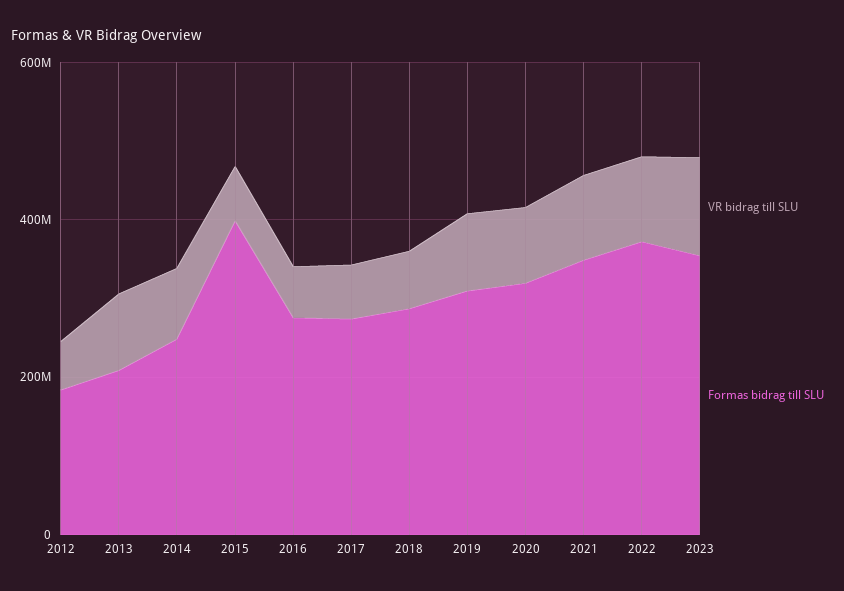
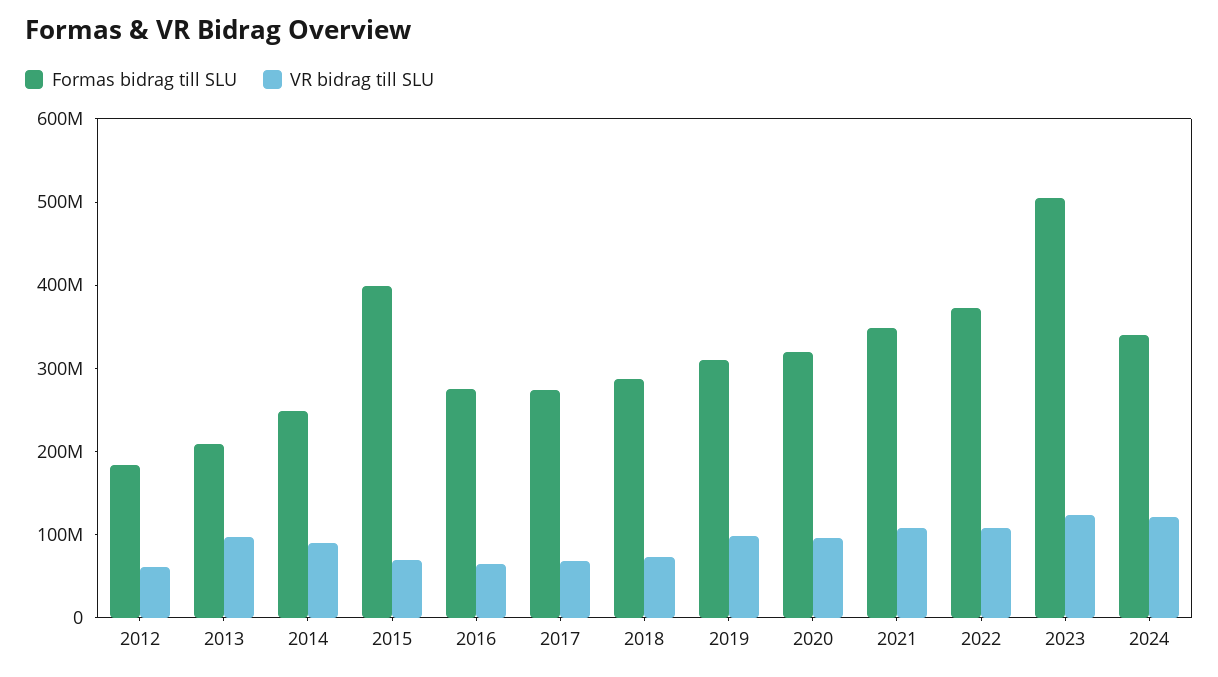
Formas bidrag till SLU, 2023: 350000000 -> 500000000
Formas bidrag till SLU, 2024: none -> 340000000
VR bidrag till SLU, 2024: none -> 120000000

